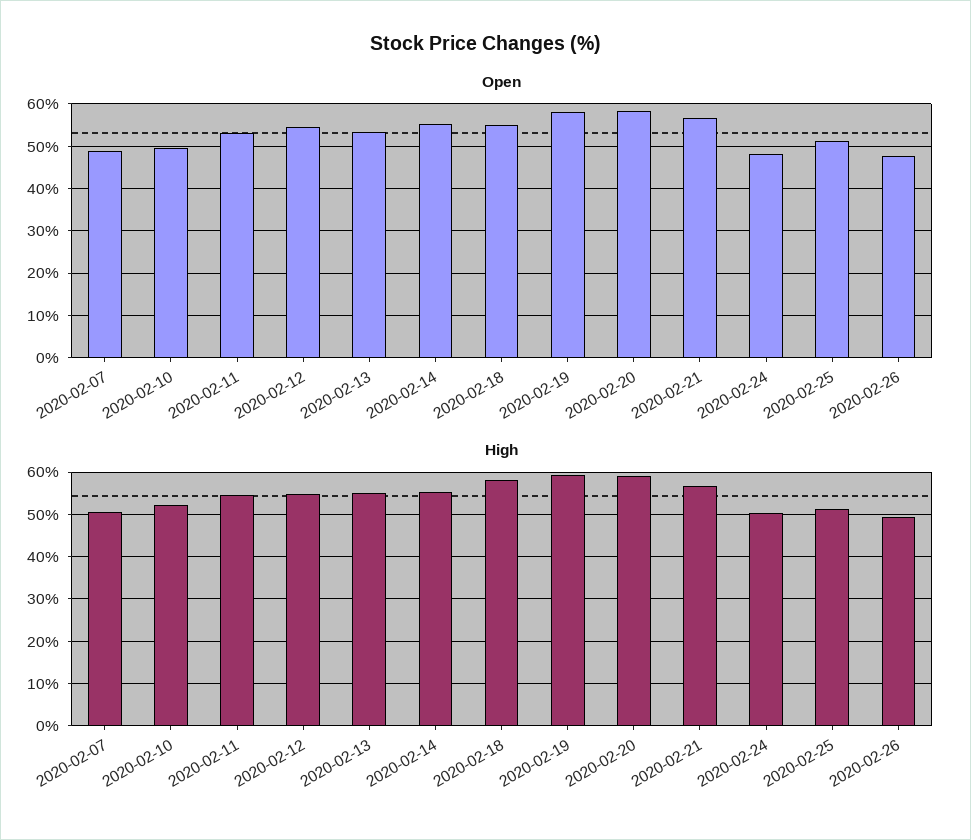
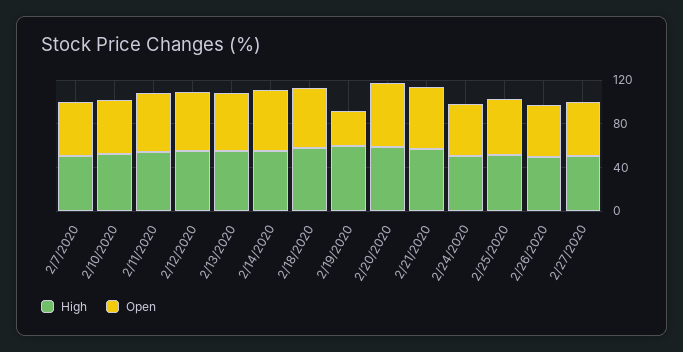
Open, 2020-02-19: 58 -> 30
High, 2/27/2020: none -> 50
Open, 2/27/2020: none -> 50

